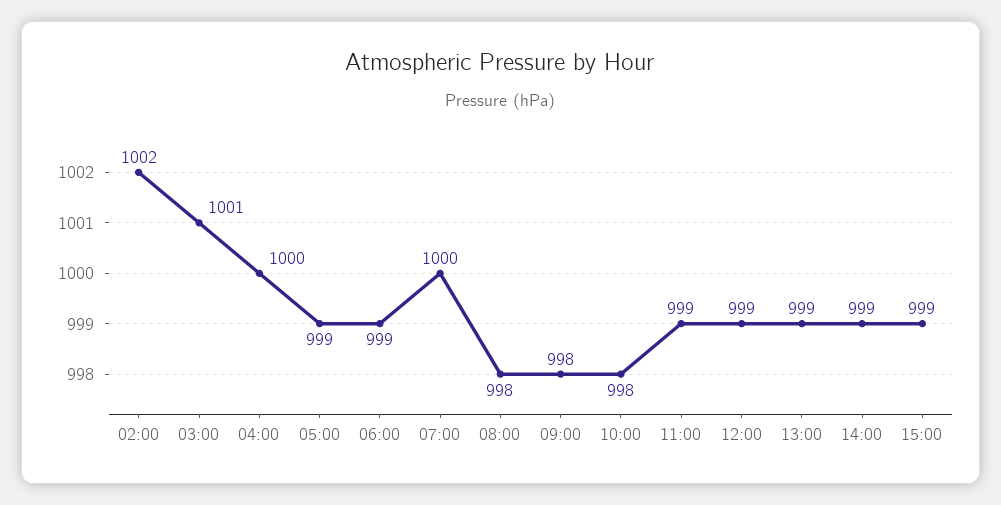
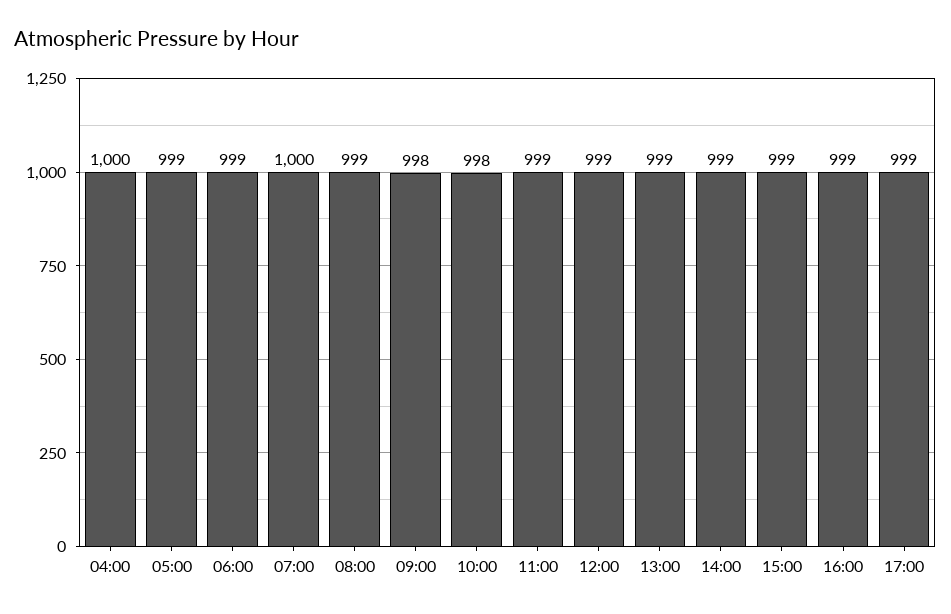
02:00: 1002 -> none
03:00: 1001 -> none
08:00: 998 -> 999
16:00: none -> 999
17:00: none -> 999

